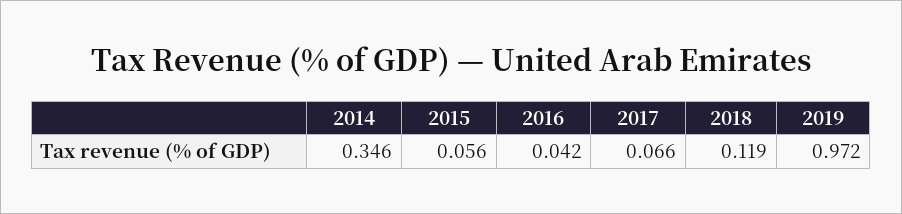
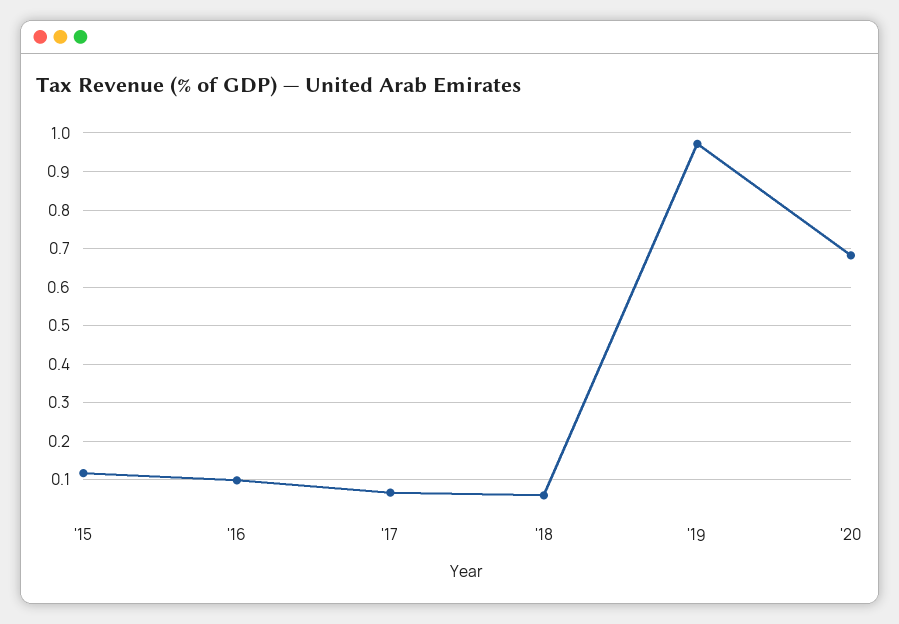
2014: 0.346 -> none
2015: 0.056 -> 0.12
2016: 0.042 -> 0.1
2018: 0.119 -> 0.06
'20: none -> 0.68

